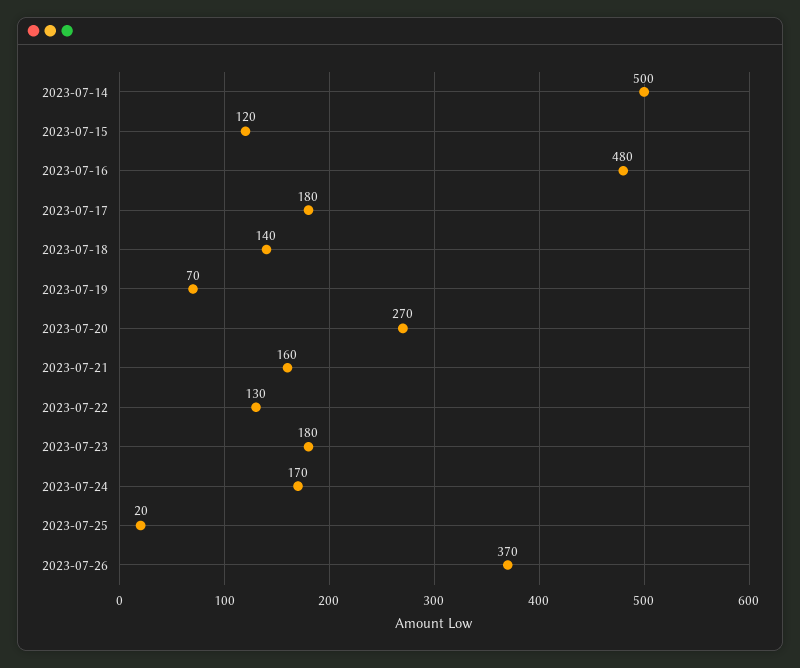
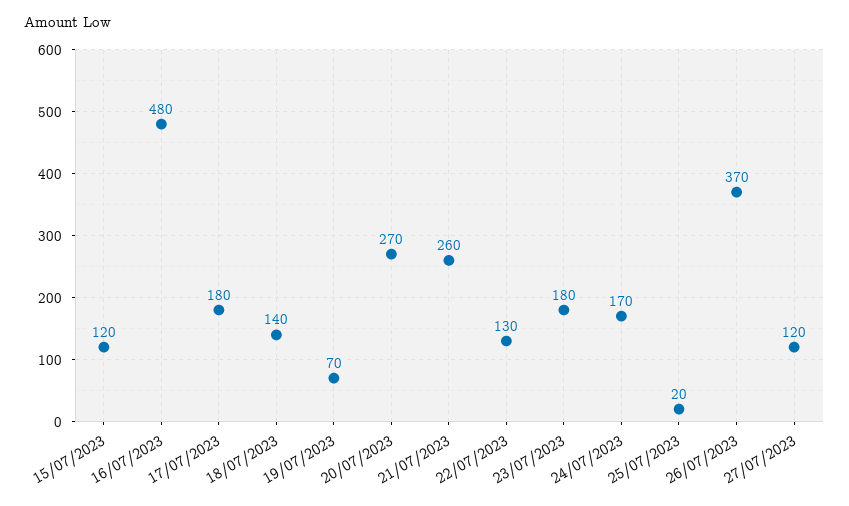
2023-07-14: 500 -> none
2023-07-21: 160 -> 260
27/07/2023: none -> 120

